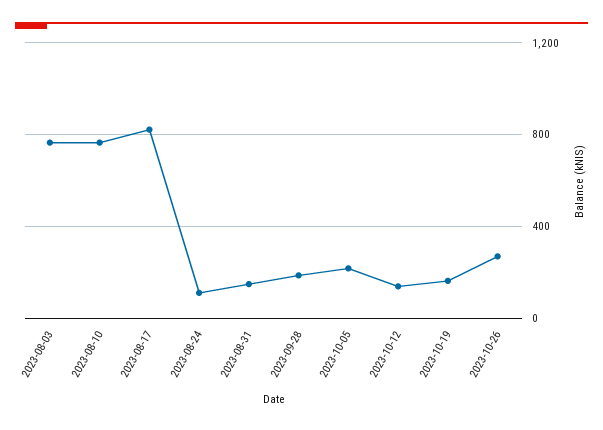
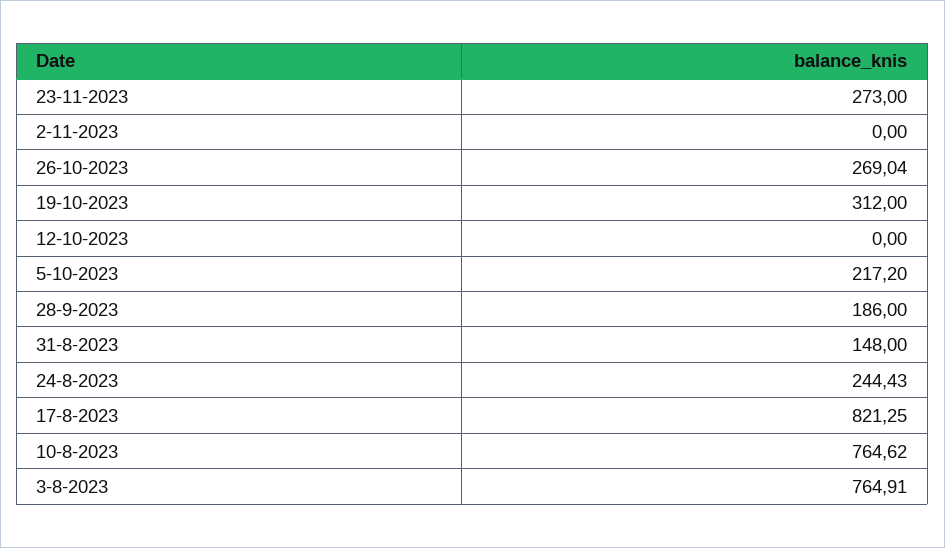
2023-08-24: 100 -> 244.43
2023-10-12: 150 -> 0
2023-10-19: 150 -> 312
23-11-2023: none -> 273
2-11-2023: none -> 0

